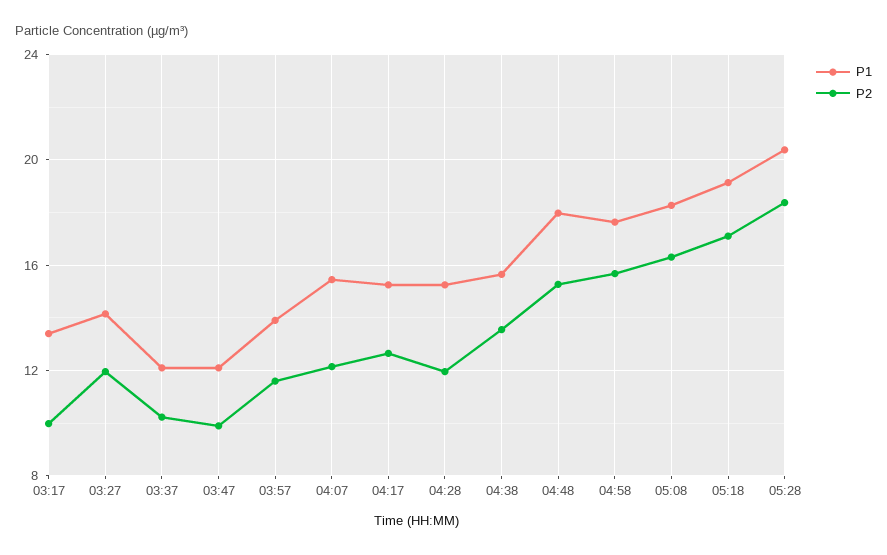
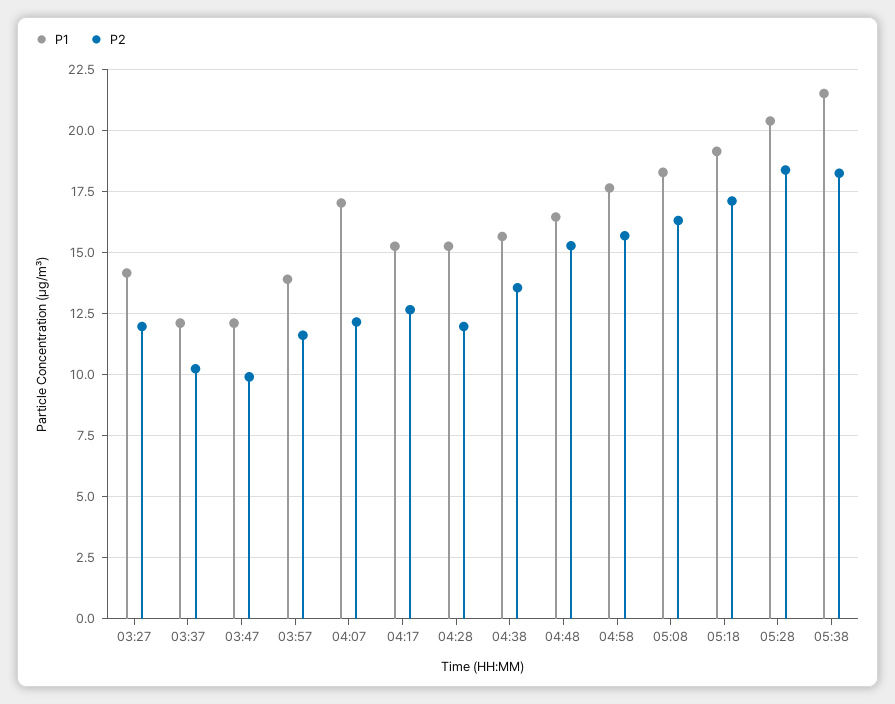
P1, 03:17: 13.5 -> none
P2, 03:17: 10 -> none
P1, 04:07: 15.5 -> 17
P1, 04:48: 18 -> 16.5
P1, 05:38: none -> 21.5
P2, 05:38: none -> 18.25

